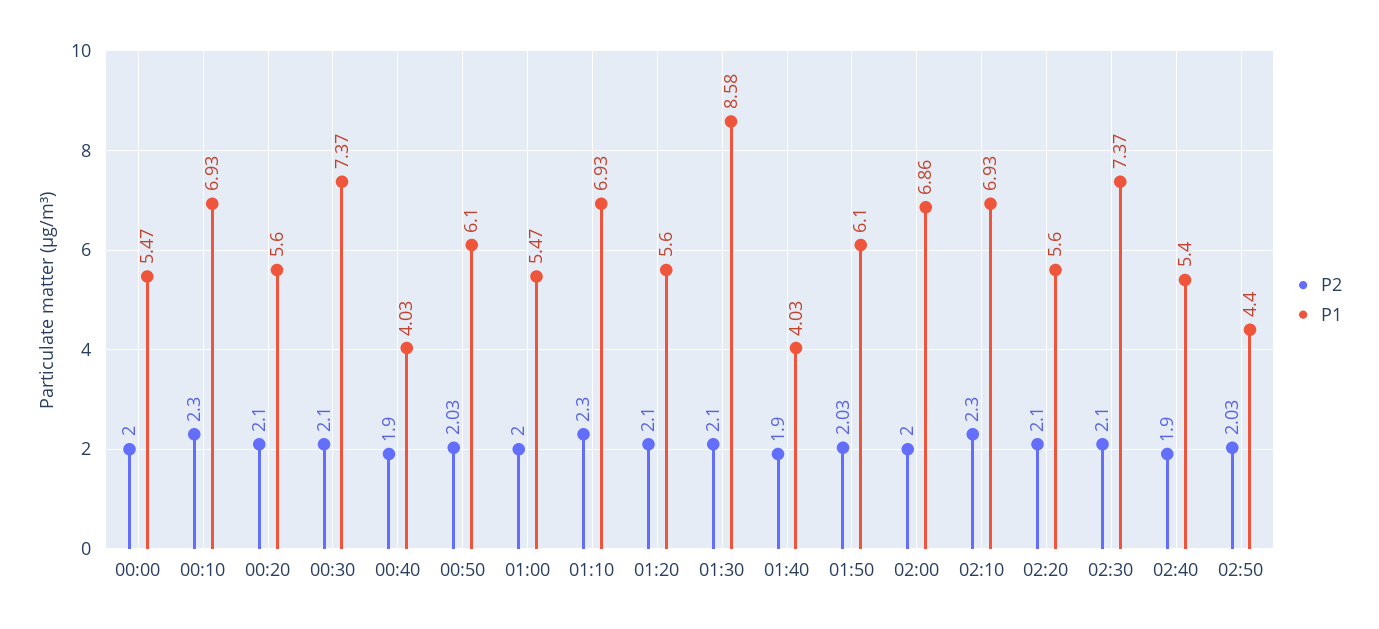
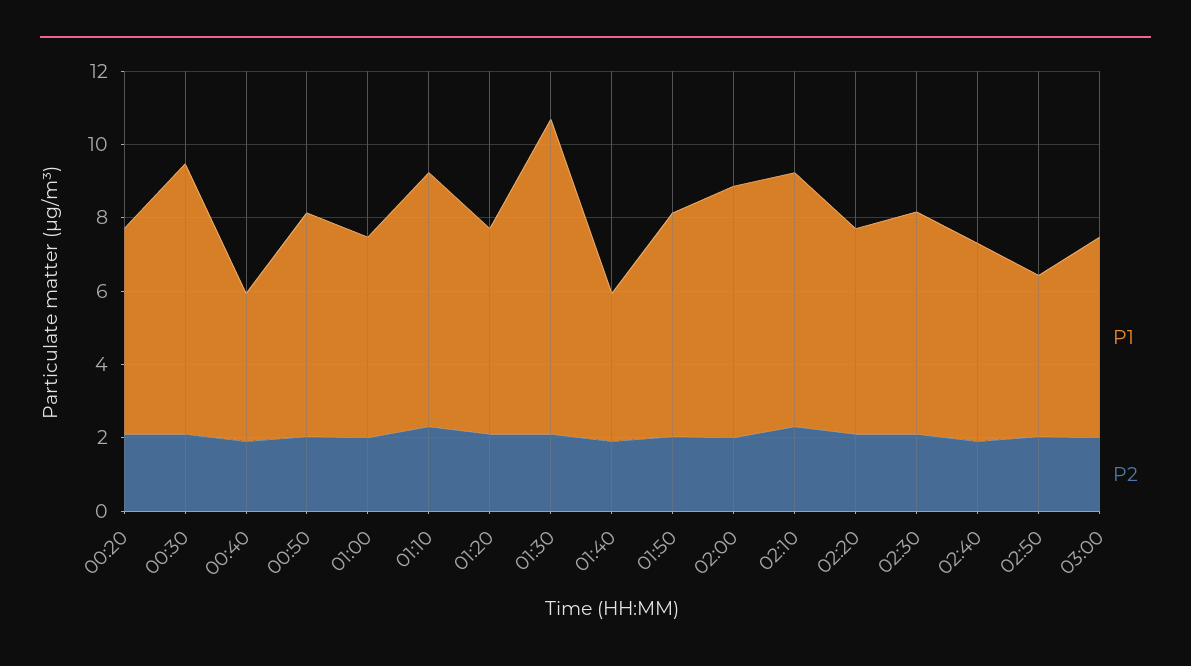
P2, 00:00: 2 -> none
P1, 00:00: 5.47 -> none
P2, 00:10: 2.3 -> none
P1, 00:10: 6.93 -> none
P1, 02:30: 7.37 -> 6
P1, 03:00: none -> 5.5
P2, 03:00: none -> 2

